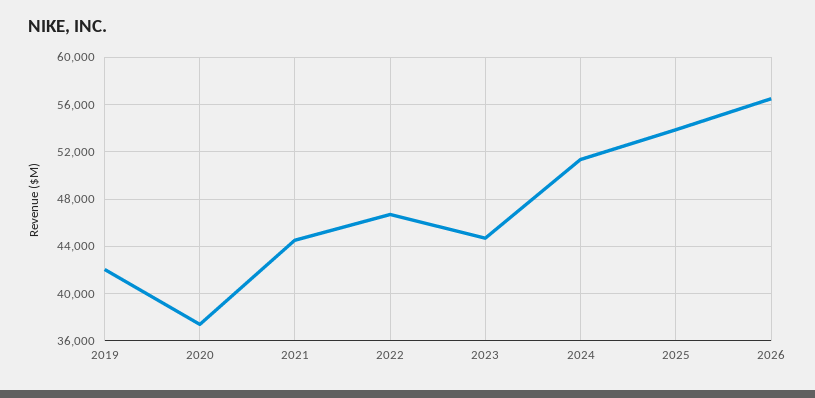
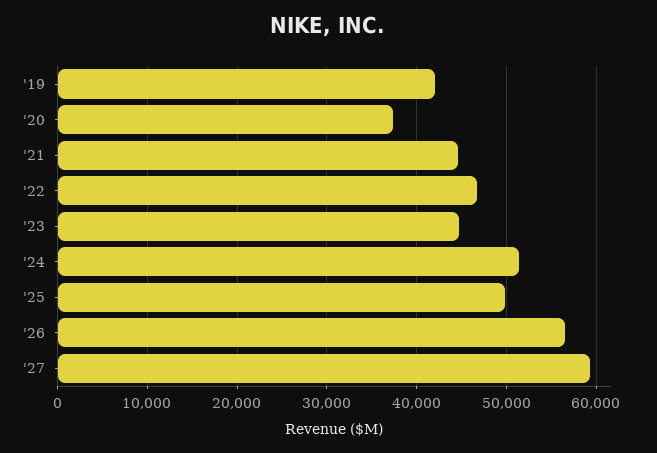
2025: 54000 -> 50000
'27: none -> 59000

